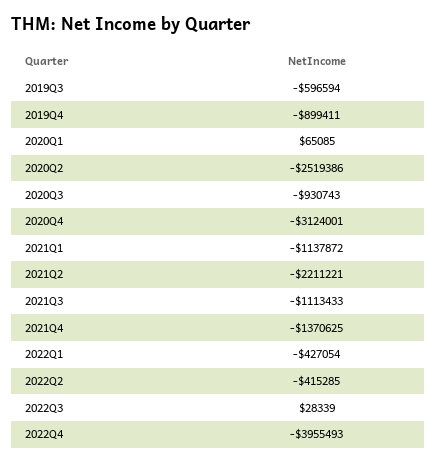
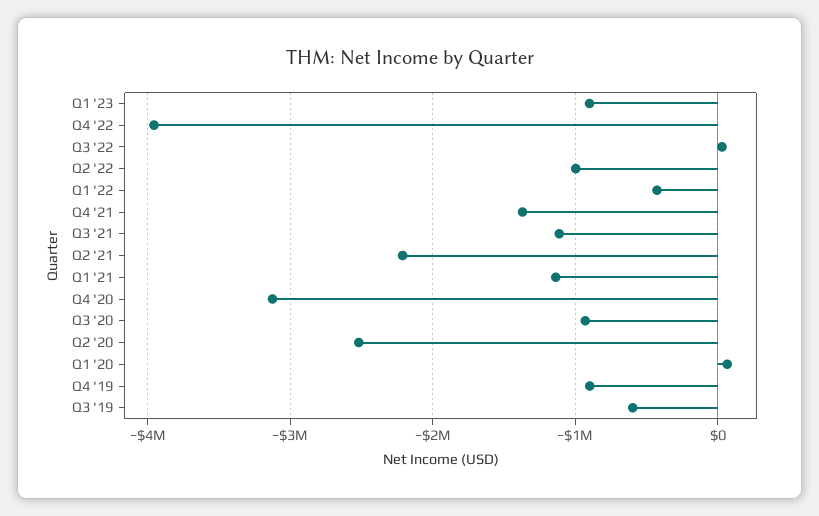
2022Q2: -415285 -> -1000000
Q1 '23: none -> -900000

